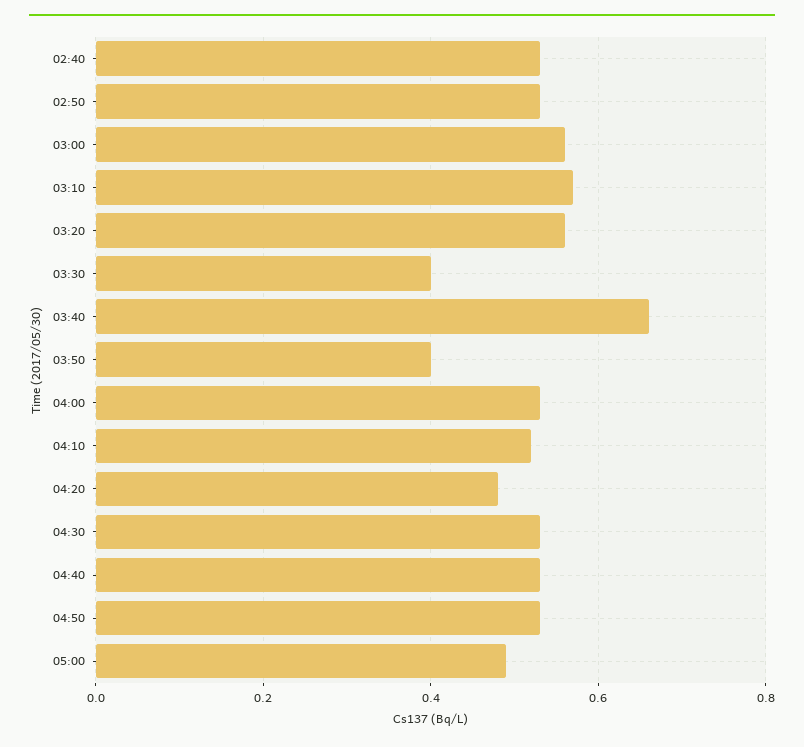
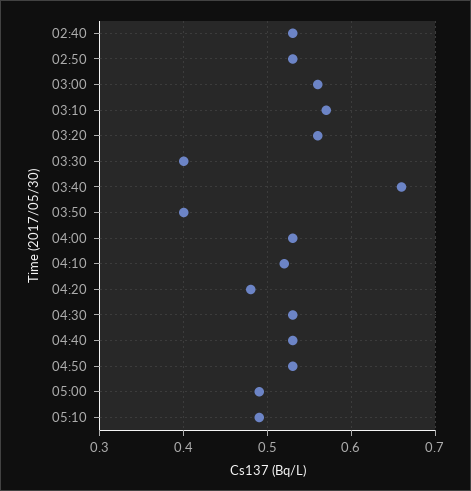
05:10: none -> 0.49

